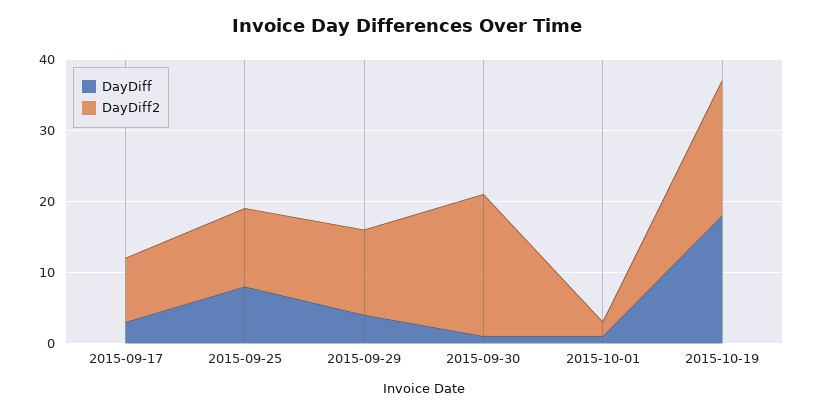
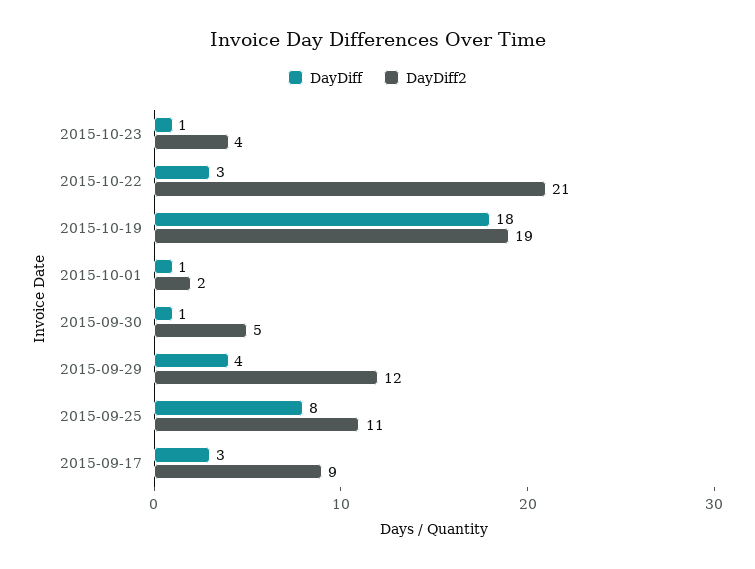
DayDiff2, 2015-09-30: 20 -> 5
DayDiff, 2015-10-23: none -> 1
DayDiff2, 2015-10-23: none -> 4
DayDiff, 2015-10-22: none -> 3
DayDiff2, 2015-10-22: none -> 21

